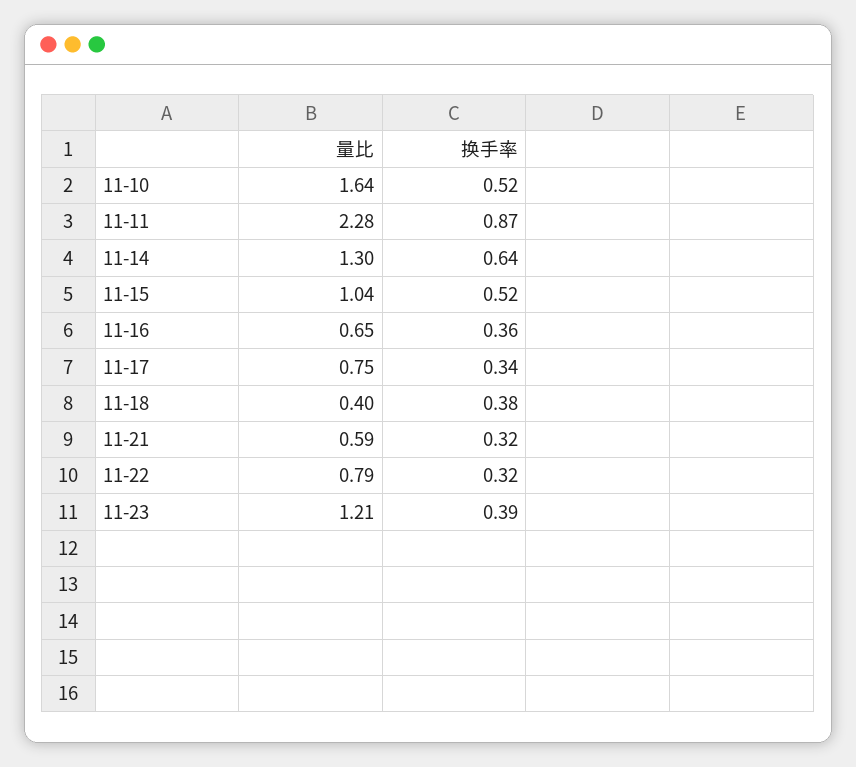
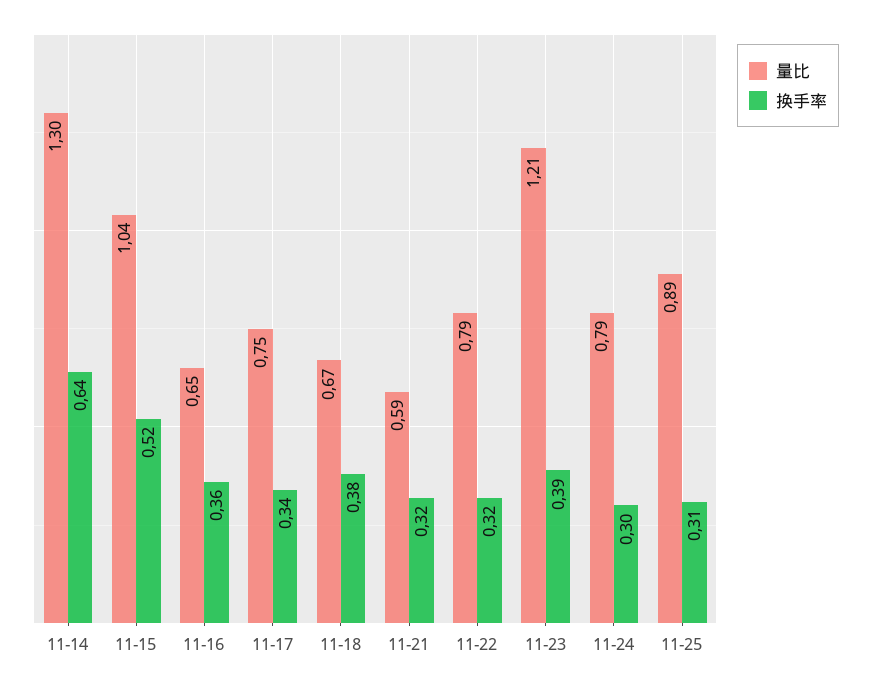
量比, 11-10: 1.64 -> none
换手率, 11-10: 0.52 -> none
量比, 11-11: 2.28 -> none
换手率, 11-11: 0.87 -> none
量比, 11-18: 0.4 -> 0.67
量比, 11-24: none -> 0.79
换手率, 11-24: none -> 0.3
量比, 11-25: none -> 0.89
换手率, 11-25: none -> 0.31

